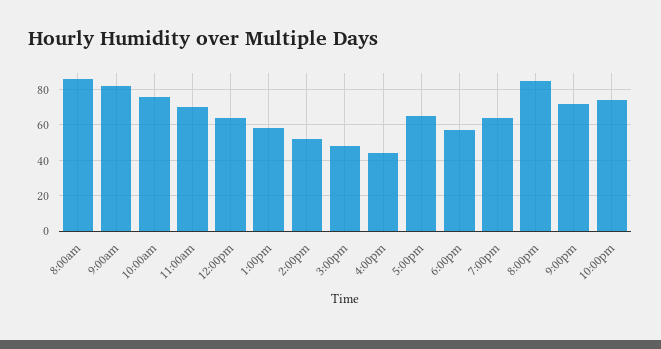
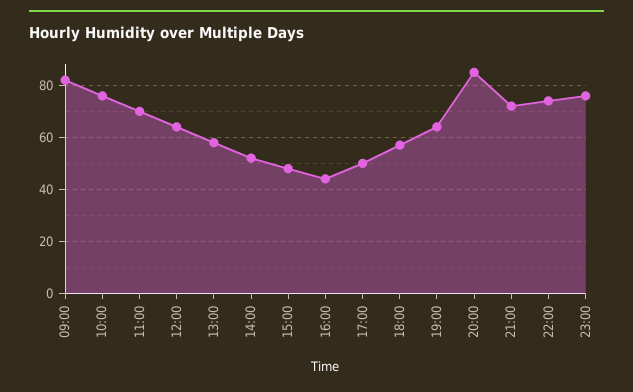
8:00am: 85 -> none
5:00pm: 65 -> 50
23:00: none -> 75

